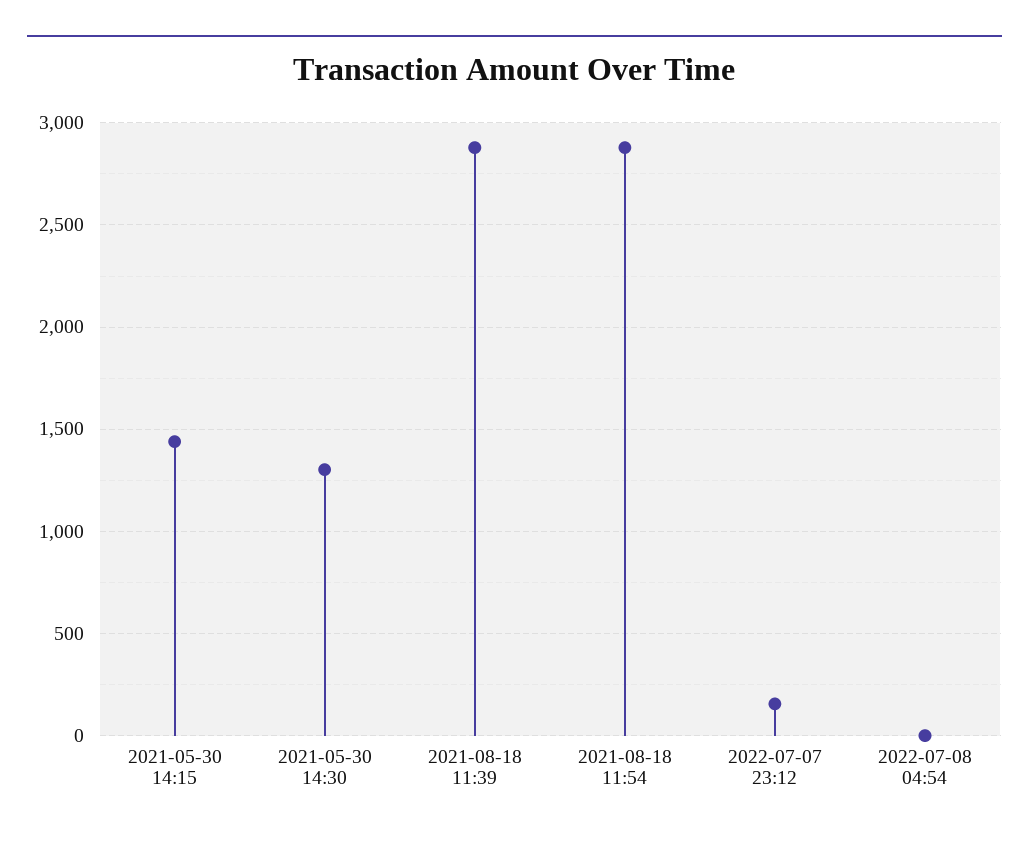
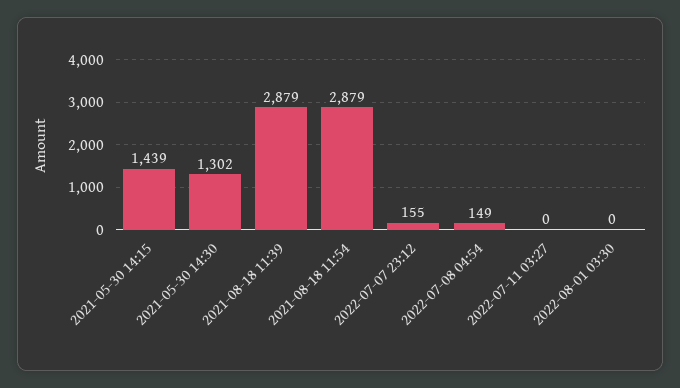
2022-07-08 04:54: 0 -> 149
2022-07-11 03:27: none -> 0
2022-08-01 03:30: none -> 0

